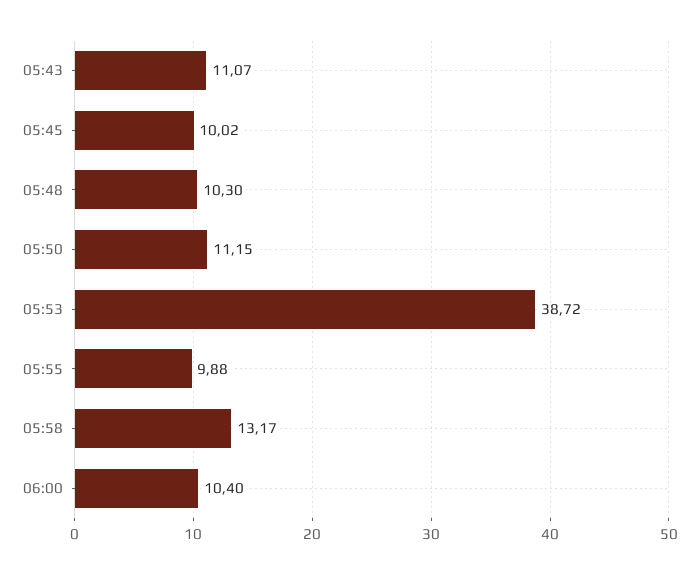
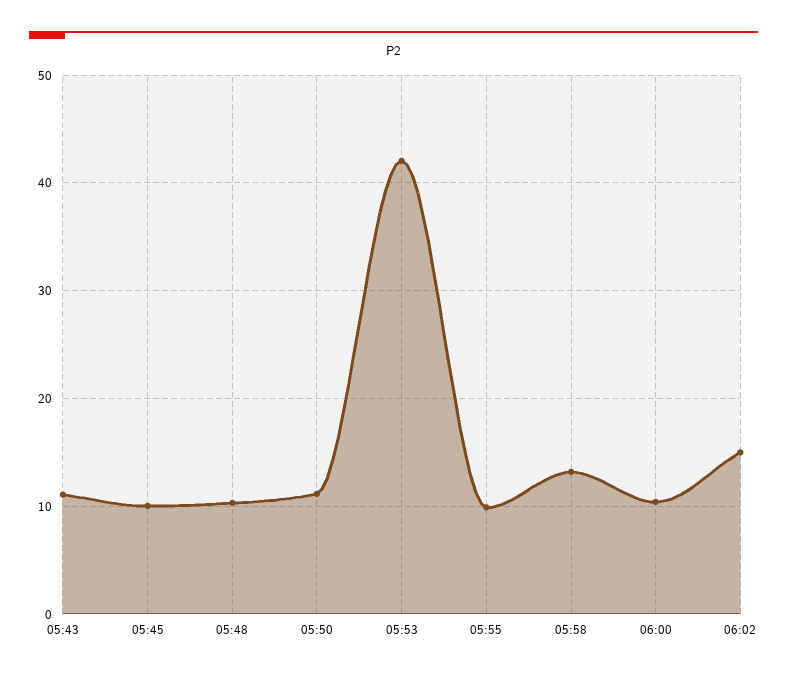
05:53: 38.72 -> 42
06:02: none -> 15

